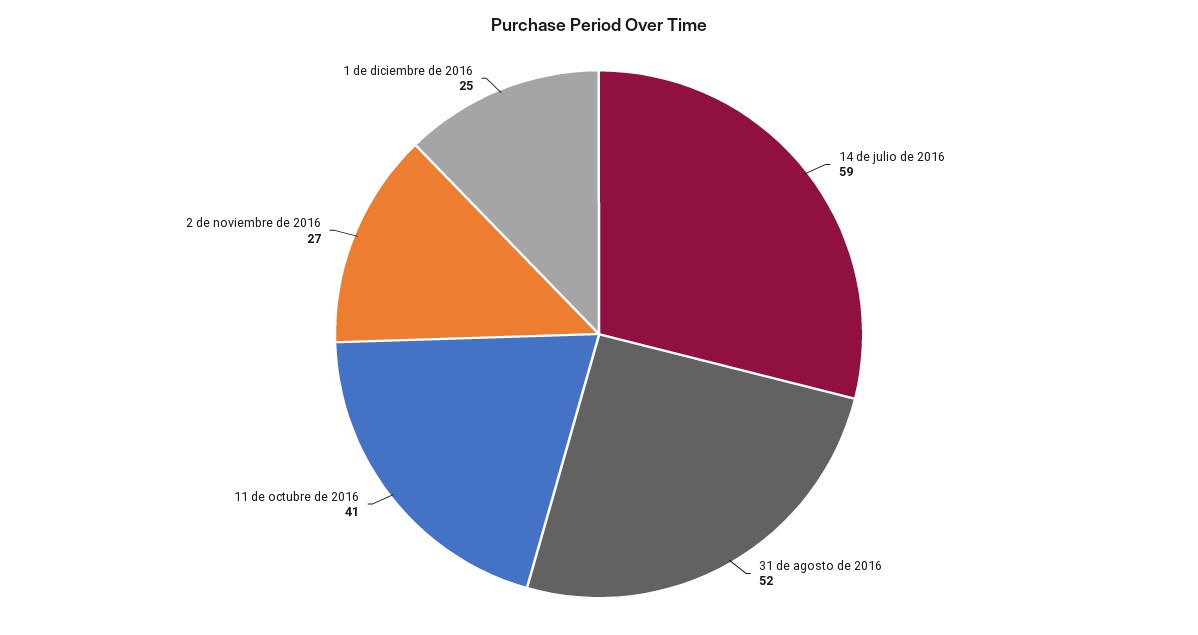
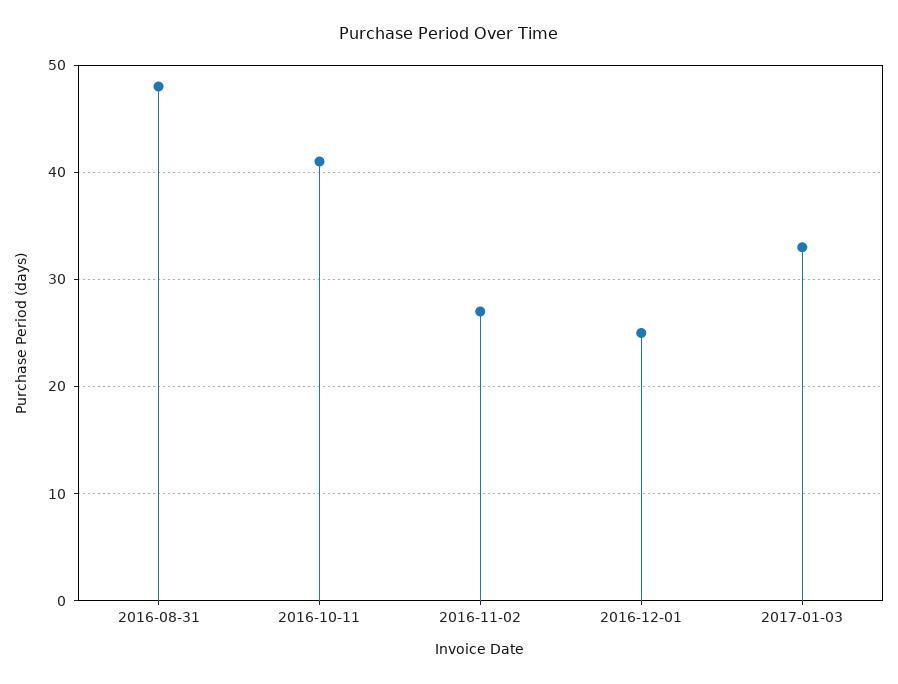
14 de julio de 2016: 59 -> none
31 de agosto de 2016: 52 -> 48
2017-01-03: none -> 33

